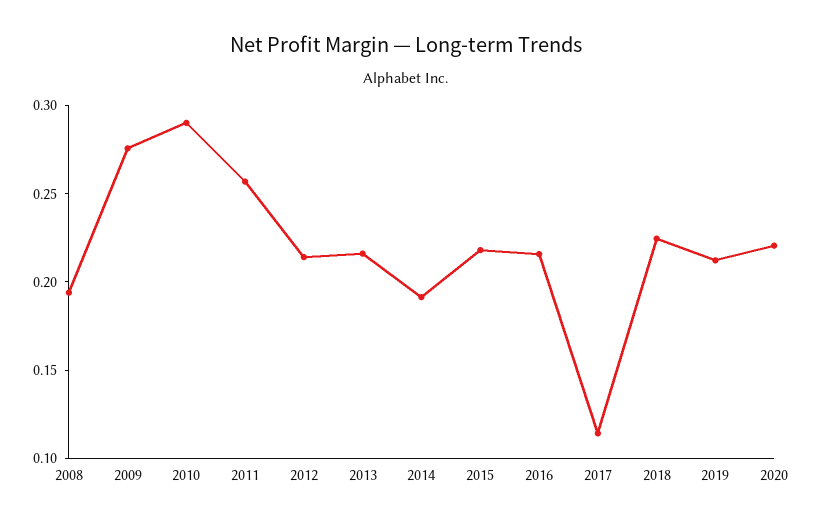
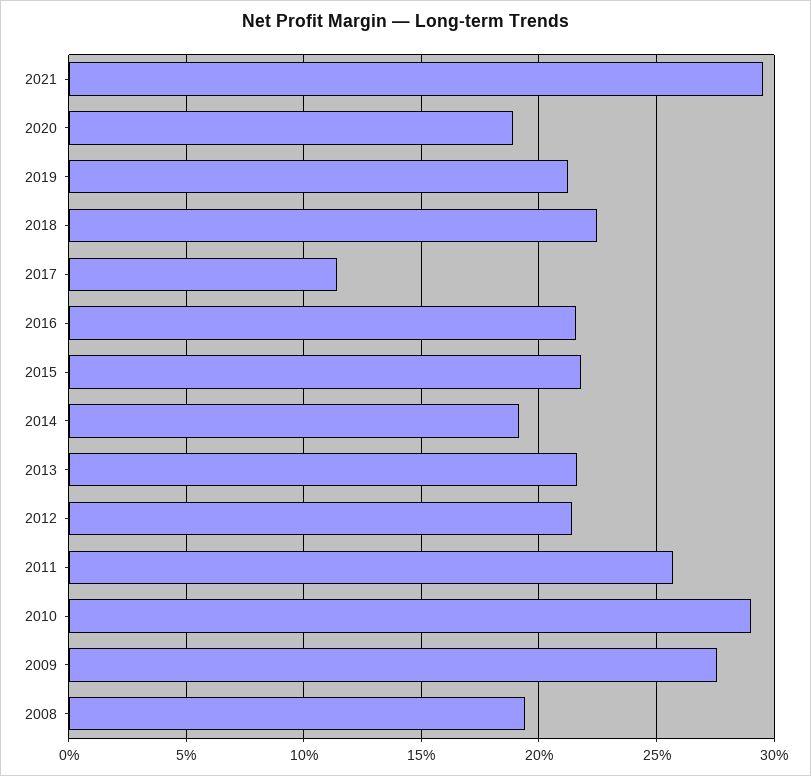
2020: 0.22 -> 0.19
2021: none -> 0.295

